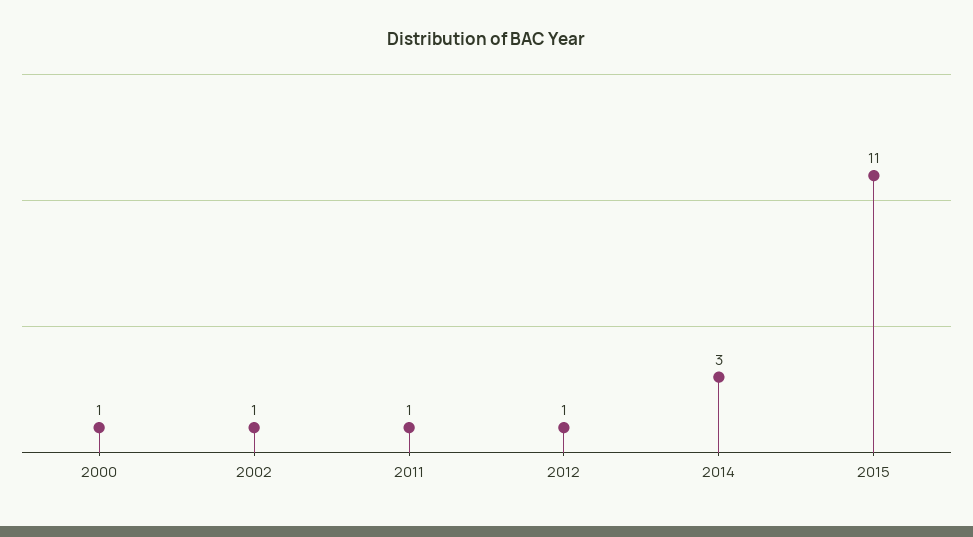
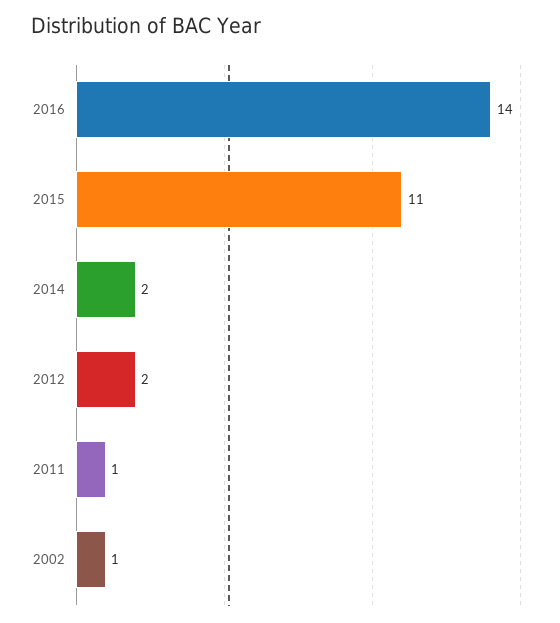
2000: 1 -> none
2012: 1 -> 2
2014: 3 -> 2
2016: none -> 14

